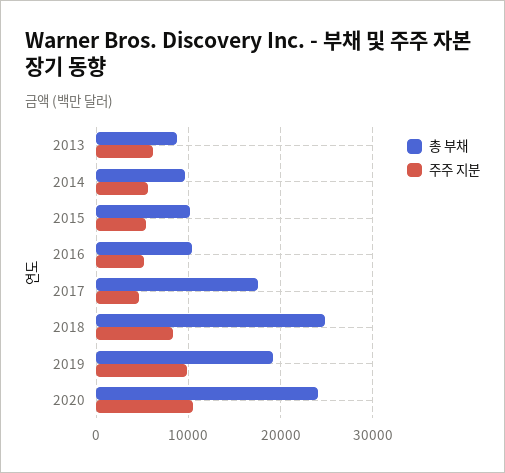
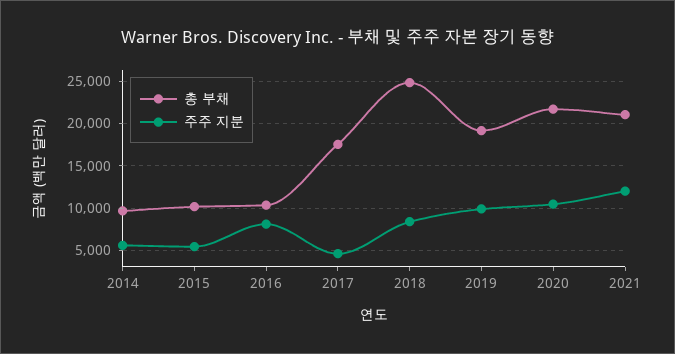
총 부채, 2013: 9000 -> none
주주 지분, 2013: 6000 -> none
주주 지분, 2016: 5000 -> 8000
총 부채, 2020: 24000 -> 22000
총 부채, 2021: none -> 21000
주주 지분, 2021: none -> 12000

